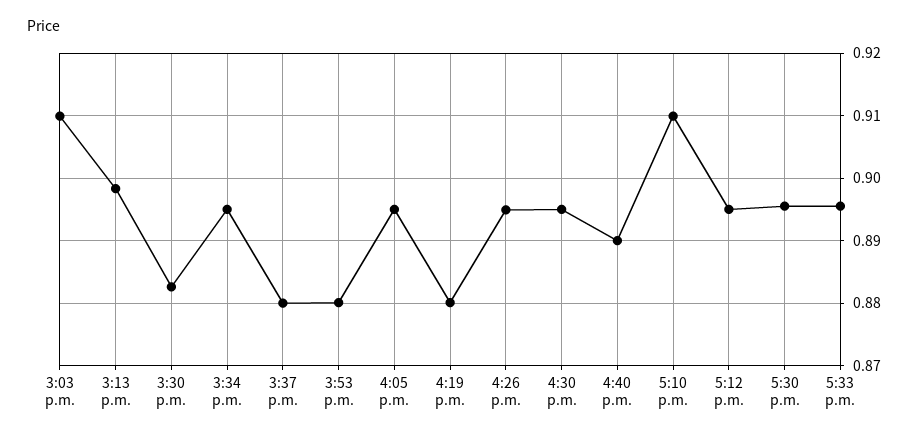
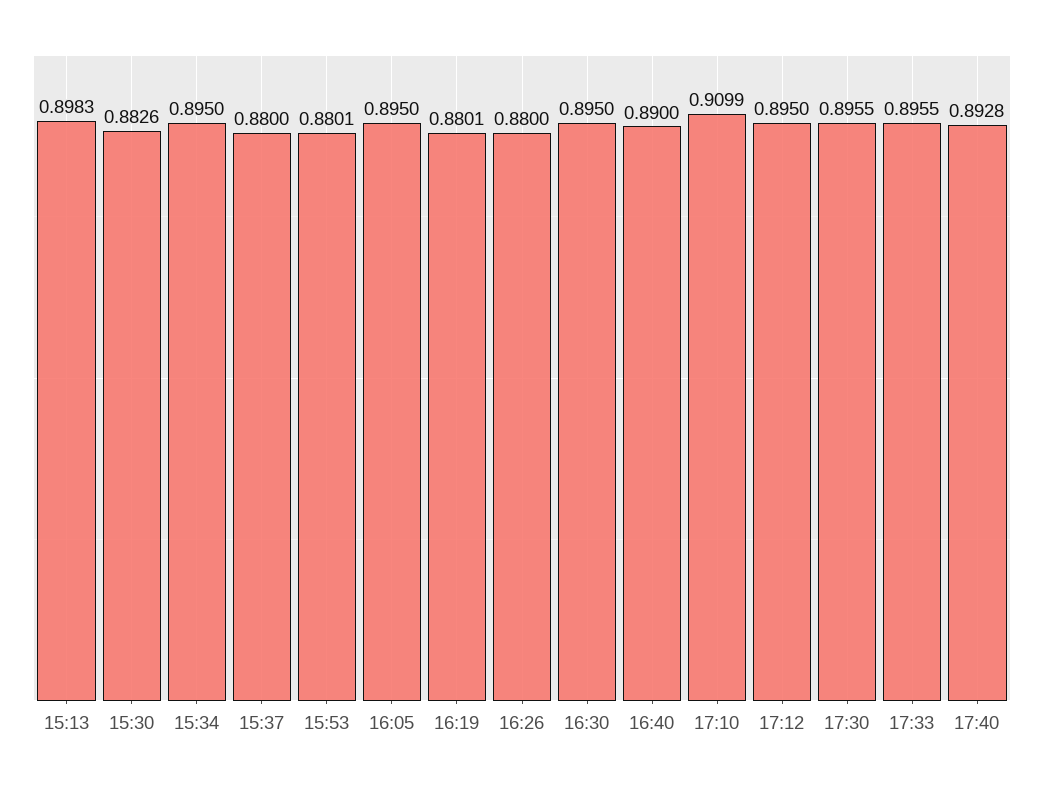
3:03 p.m.: 0.91 -> none
4:26 p.m.: 0.895 -> 0.88
17:40: none -> 0.8928

